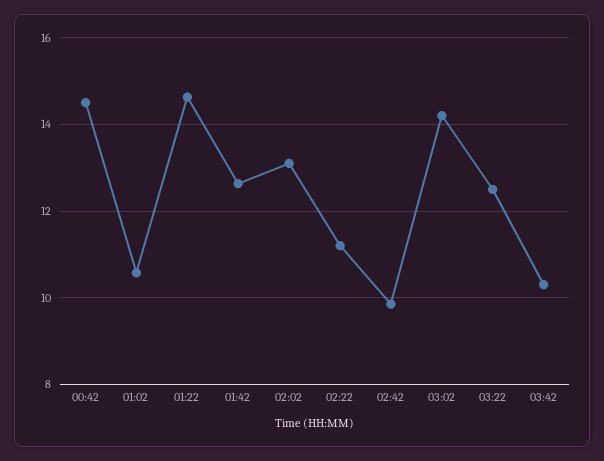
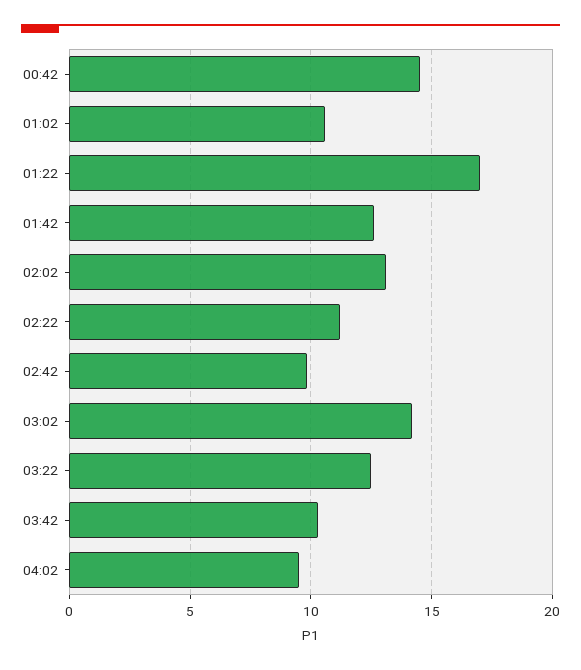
01:22: 14.6 -> 17
04:02: none -> 9.5

